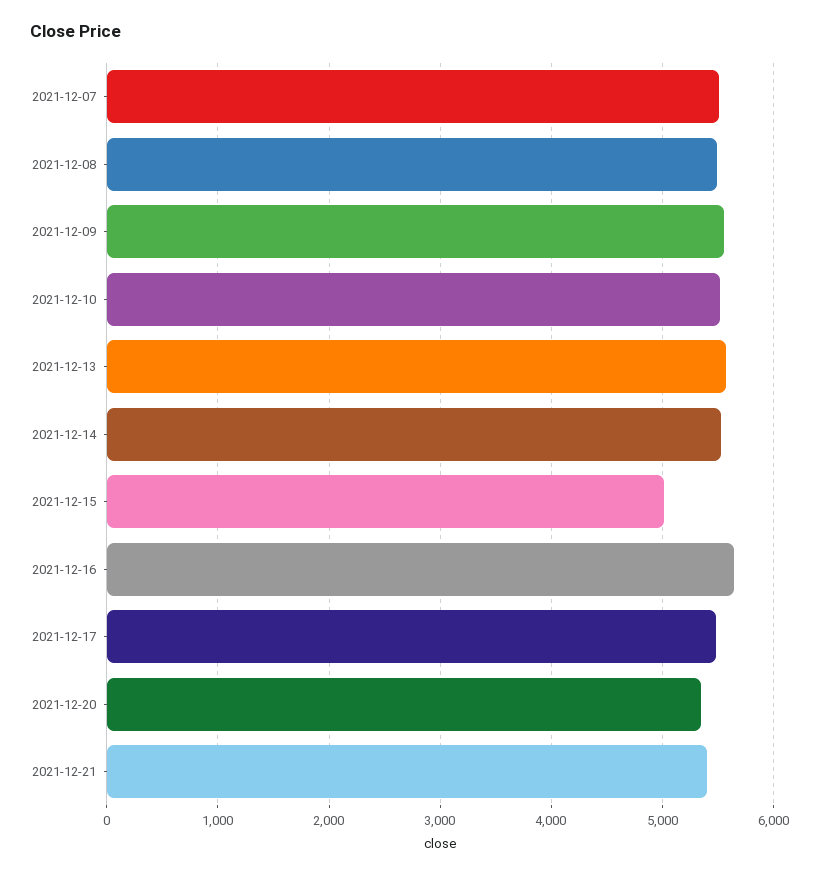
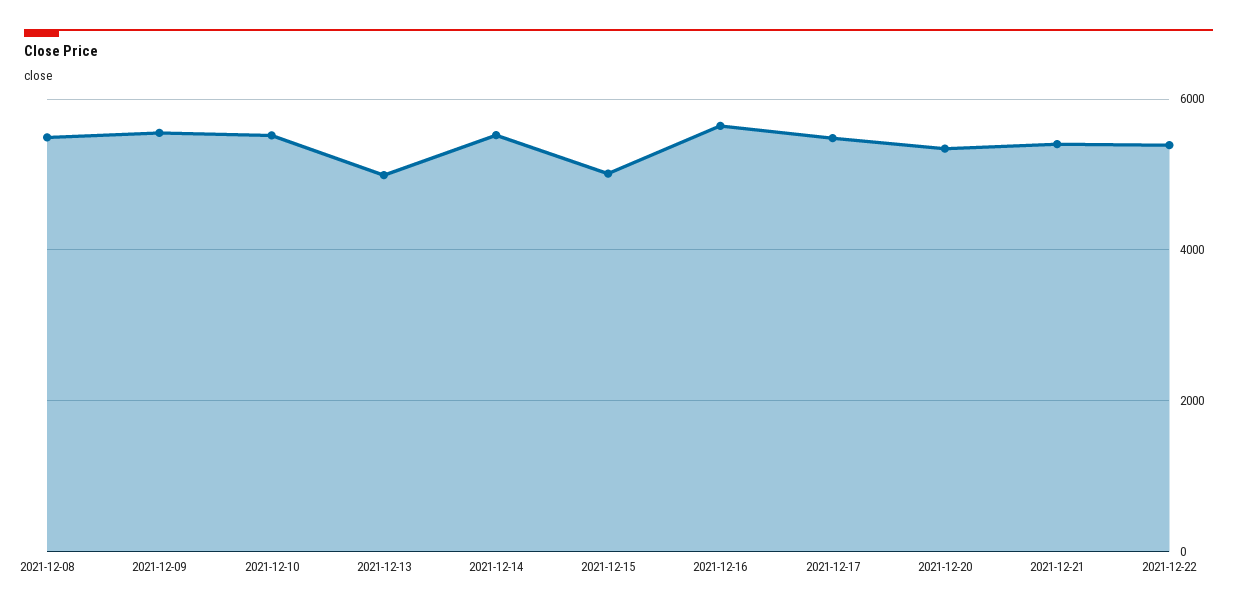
2021-12-07: 5500 -> none
2021-12-13: 5600 -> 5000
2021-12-22: none -> 5400

